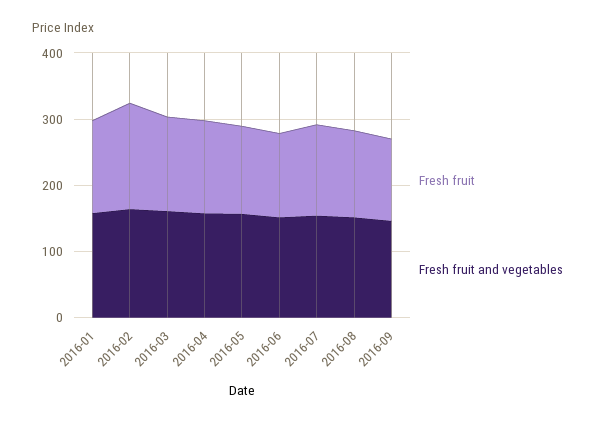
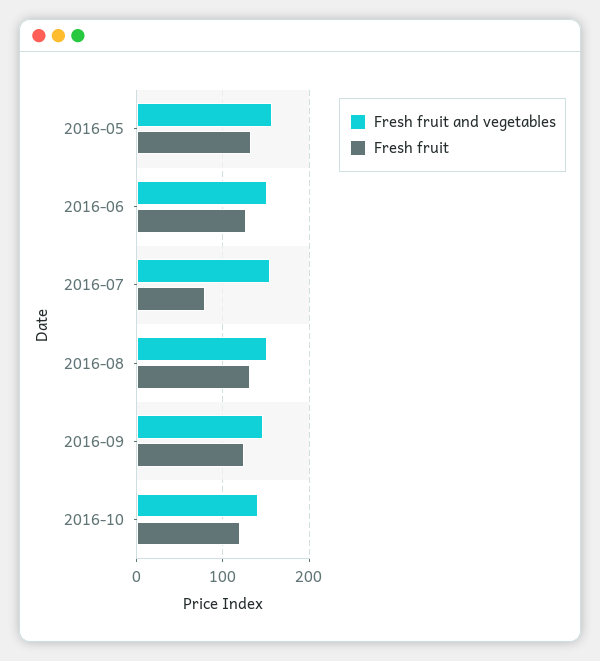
Fresh fruit, 2016-01: 140 -> none
Fresh fruit and vegetables, 2016-01: 160 -> none
Fresh fruit, 2016-02: 160 -> none
Fresh fruit and vegetables, 2016-02: 160 -> none
Fresh fruit, 2016-03: 140 -> none
Fresh fruit and vegetables, 2016-03: 160 -> none
Fresh fruit, 2016-04: 140 -> none
Fresh fruit and vegetables, 2016-04: 160 -> none
Fresh fruit, 2016-07: 140 -> 80
Fresh fruit and vegetables, 2016-10: none -> 140
Fresh fruit, 2016-10: none -> 120

